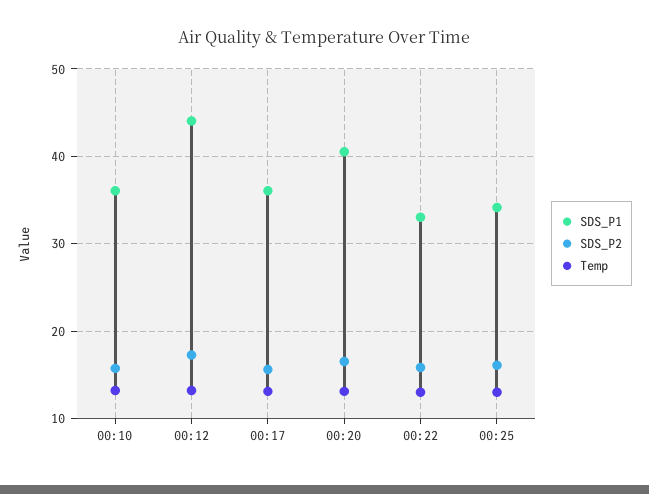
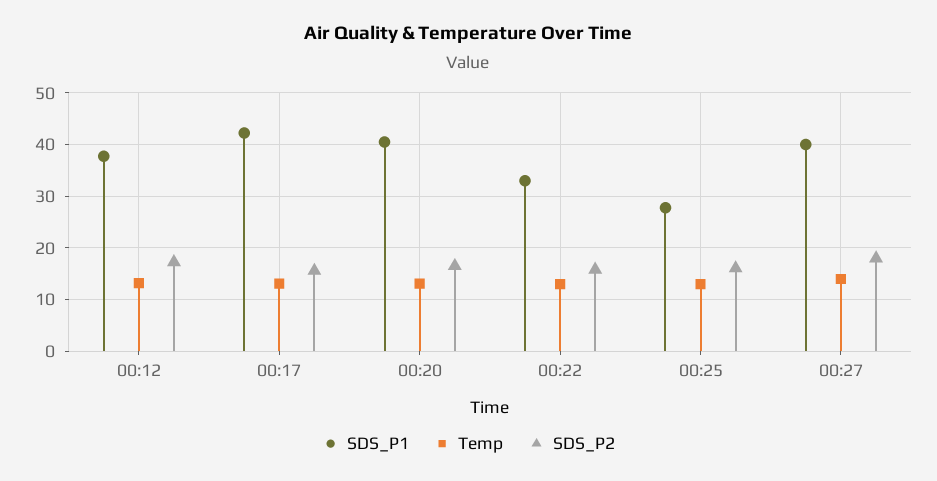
SDS_P1, 00:10: 36 -> none
SDS_P2, 00:10: 16 -> none
Temp, 00:10: 13 -> none
SDS_P1, 00:12: 44 -> 38
SDS_P1, 00:17: 36 -> 42
SDS_P1, 00:25: 34 -> 28
SDS_P1, 00:27: none -> 40
Temp, 00:27: none -> 14
SDS_P2, 00:27: none -> 18

